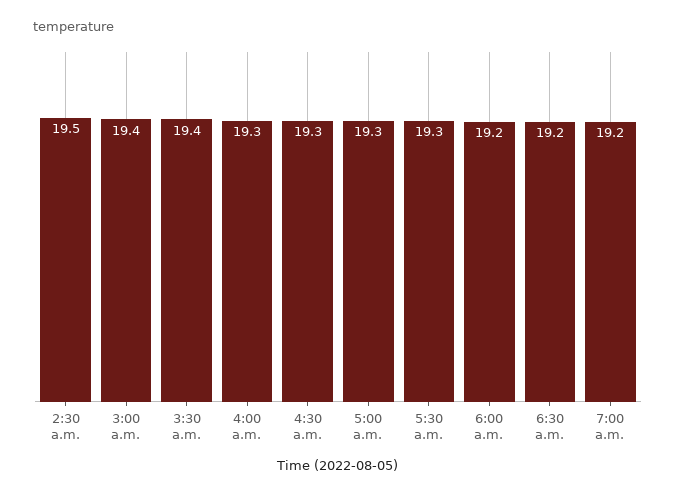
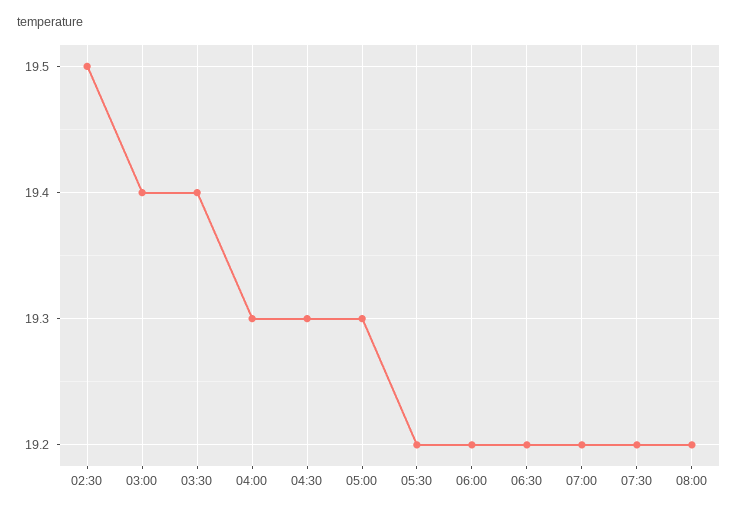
5:30 a.m.: 19.3 -> 19.2
07:30: none -> 19.2
08:00: none -> 19.2

